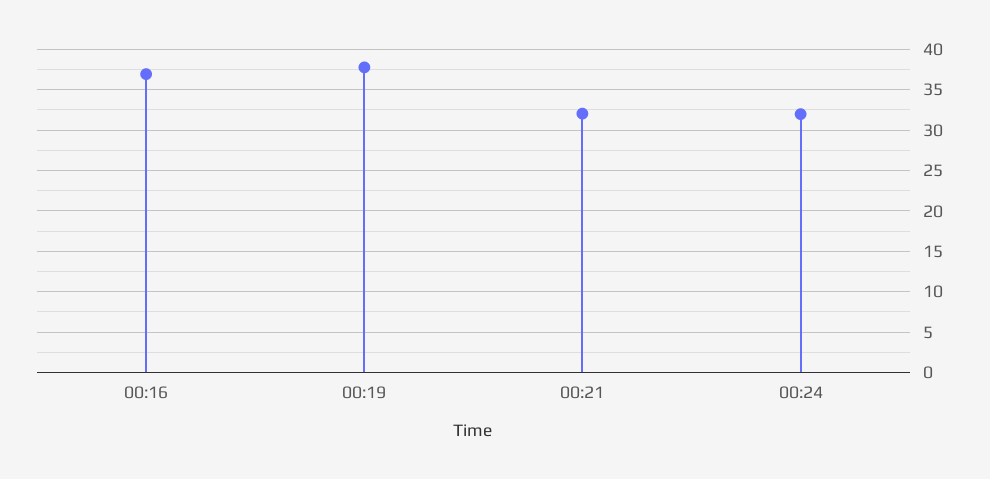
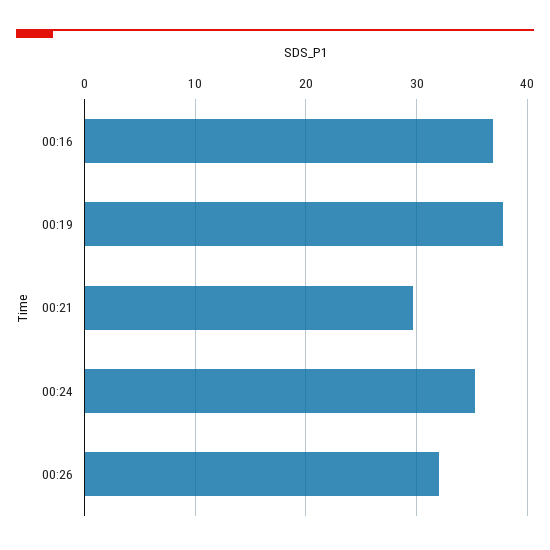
00:21: 32 -> 30
00:24: 32 -> 35
00:26: none -> 32

